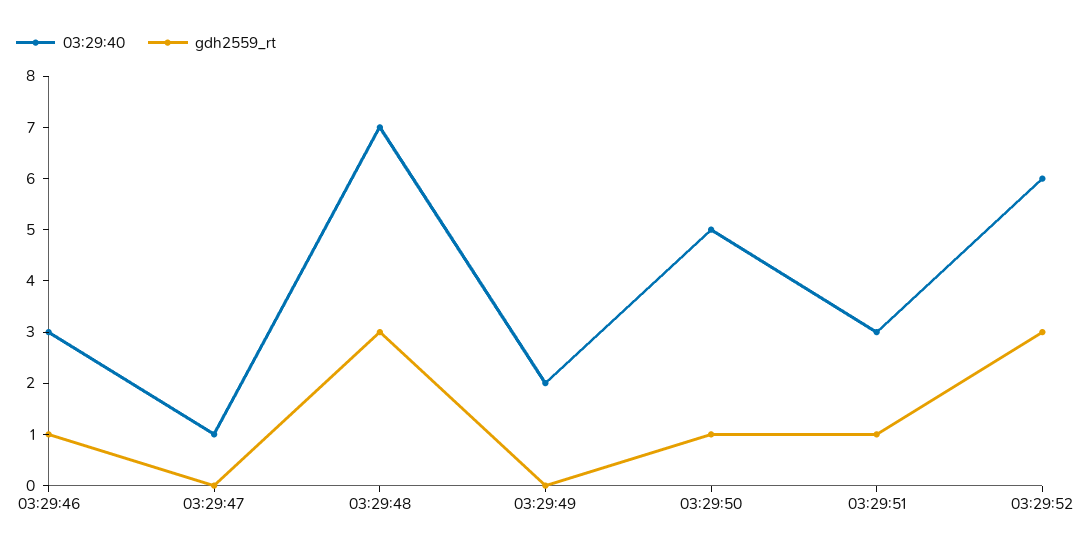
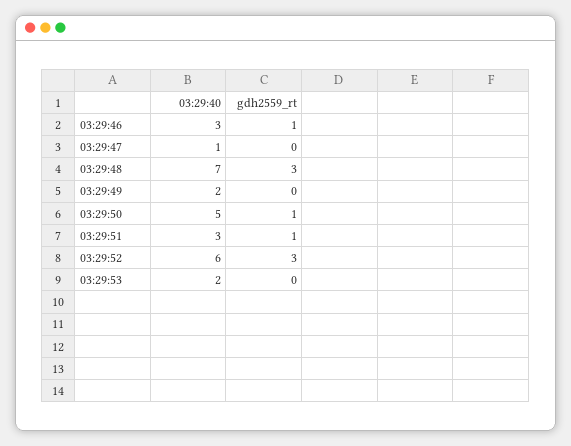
03:29:40, 03:29:53: none -> 2
gdh2559_rt, 03:29:53: none -> 0

